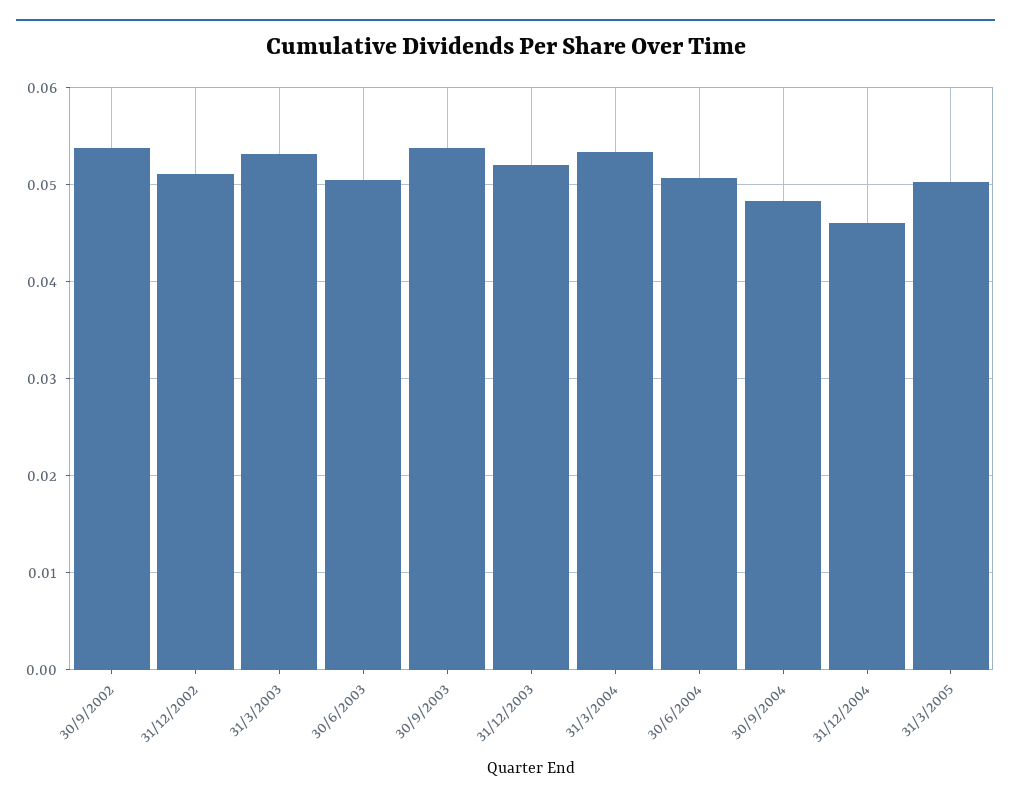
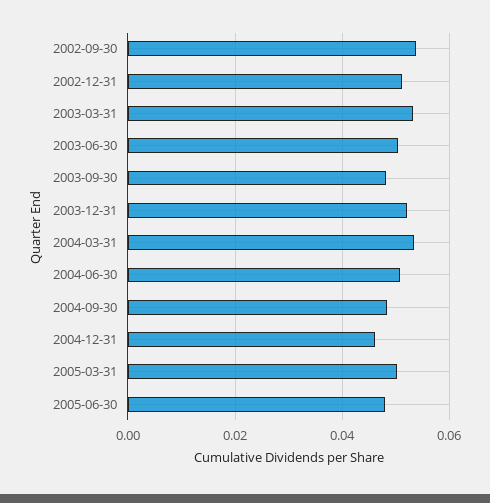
30/9/2003: 0.054 -> 0.048
2005-06-30: none -> 0.048

